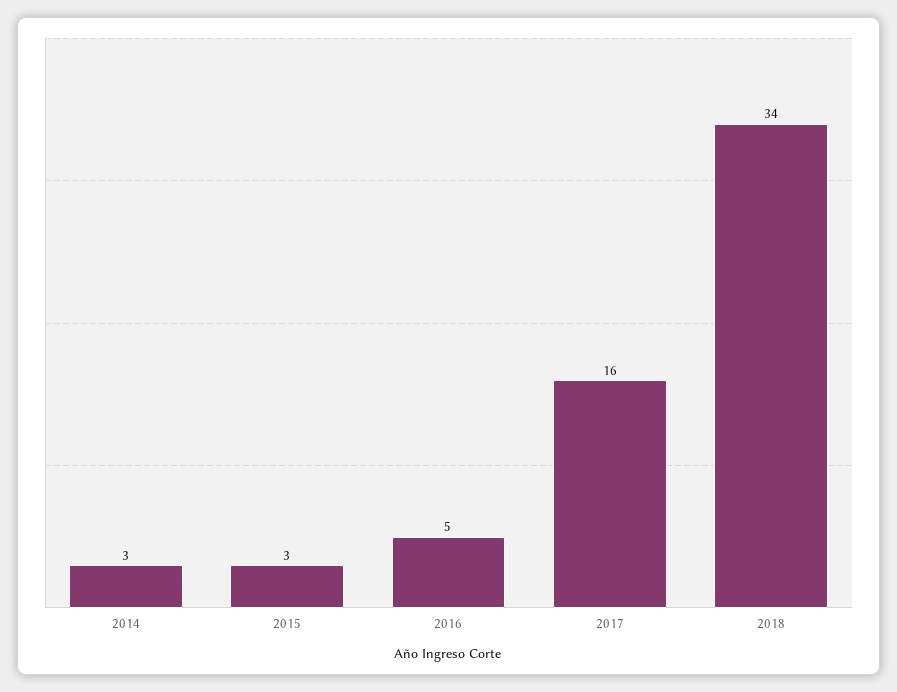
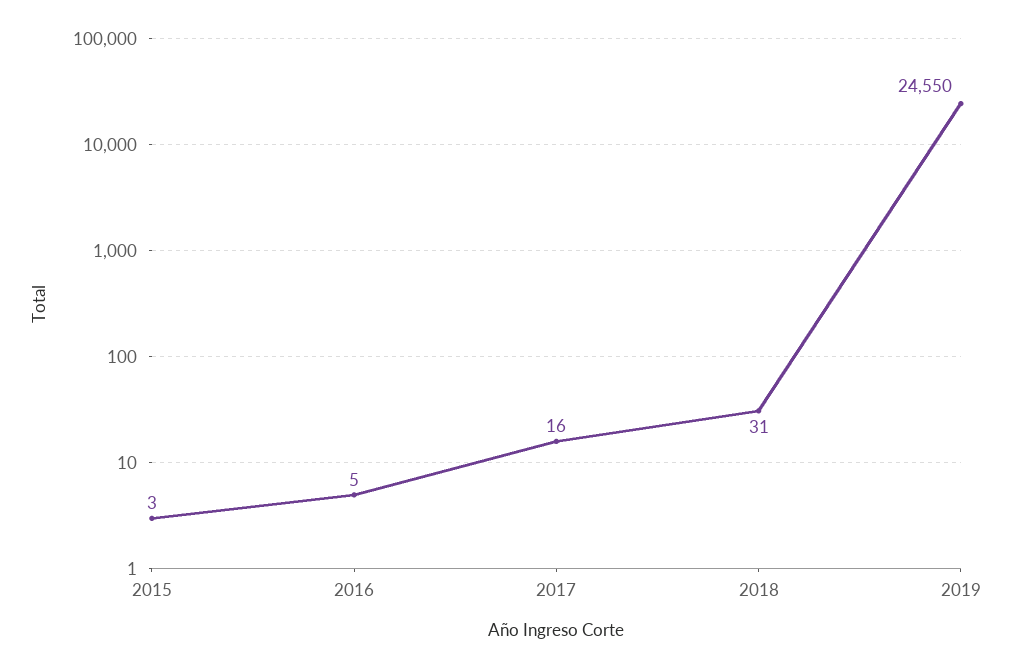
2014: 3 -> none
2018: 34 -> 31
2019: none -> 24550

